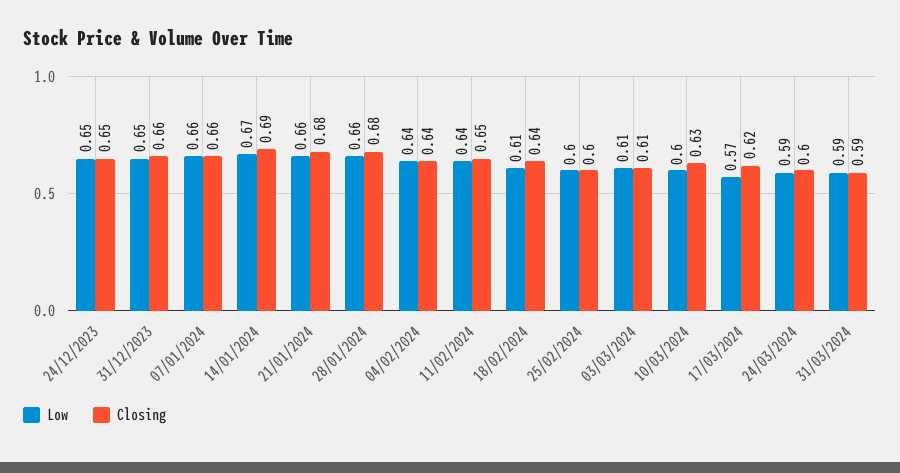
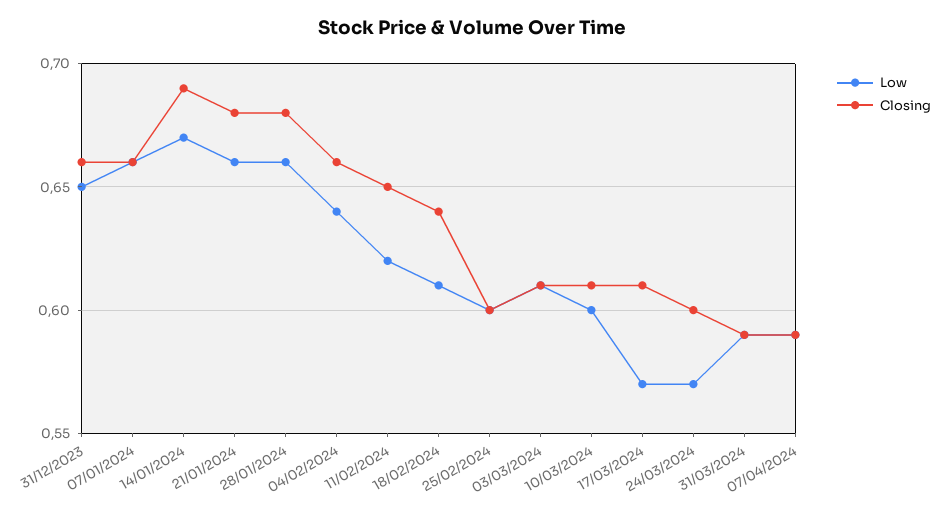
Low, 24/12/2023: 0.65 -> none
Closing, 24/12/2023: 0.65 -> none
Closing, 04/02/2024: 0.64 -> 0.66
Low, 11/02/2024: 0.64 -> 0.62
Closing, 10/03/2024: 0.63 -> 0.61
Closing, 17/03/2024: 0.62 -> 0.61
Low, 24/03/2024: 0.59 -> 0.57
Low, 07/04/2024: none -> 0.59
Closing, 07/04/2024: none -> 0.59

